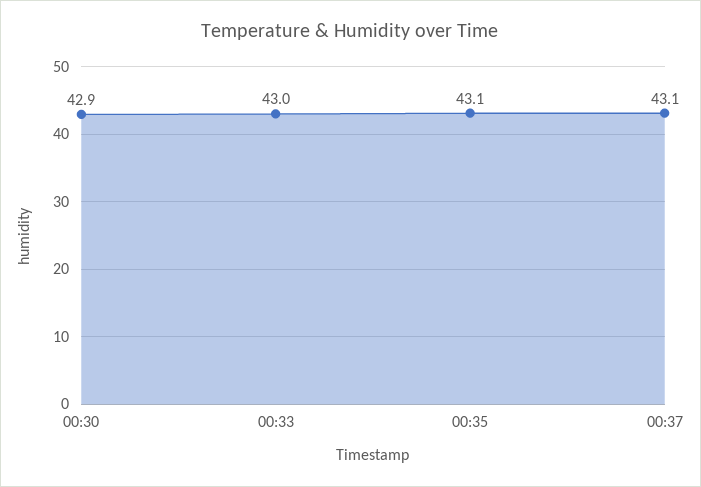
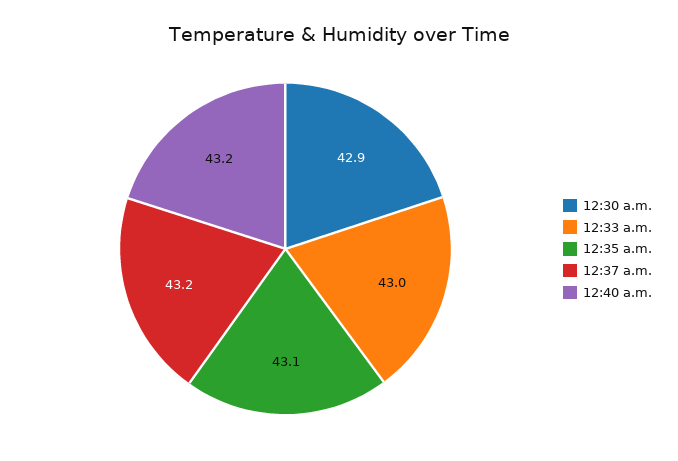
00:37: 43.1 -> 43.2
12:40 a.m.: none -> 43.2

